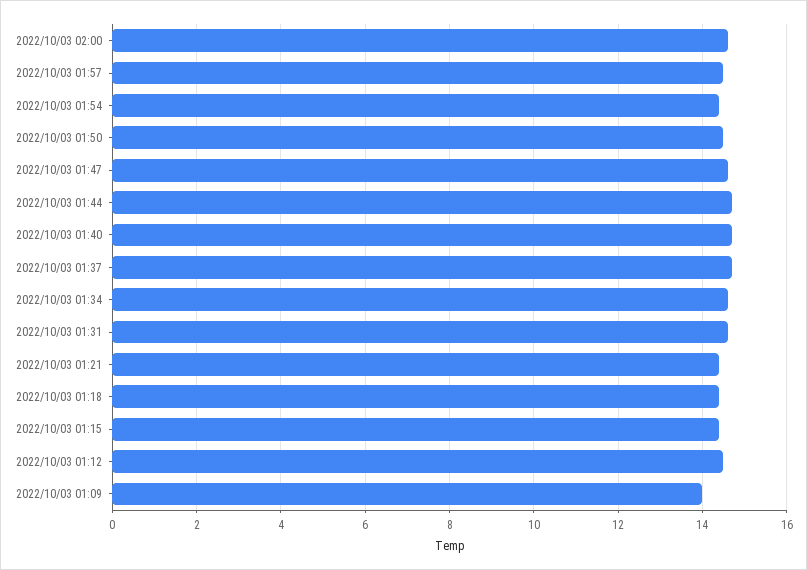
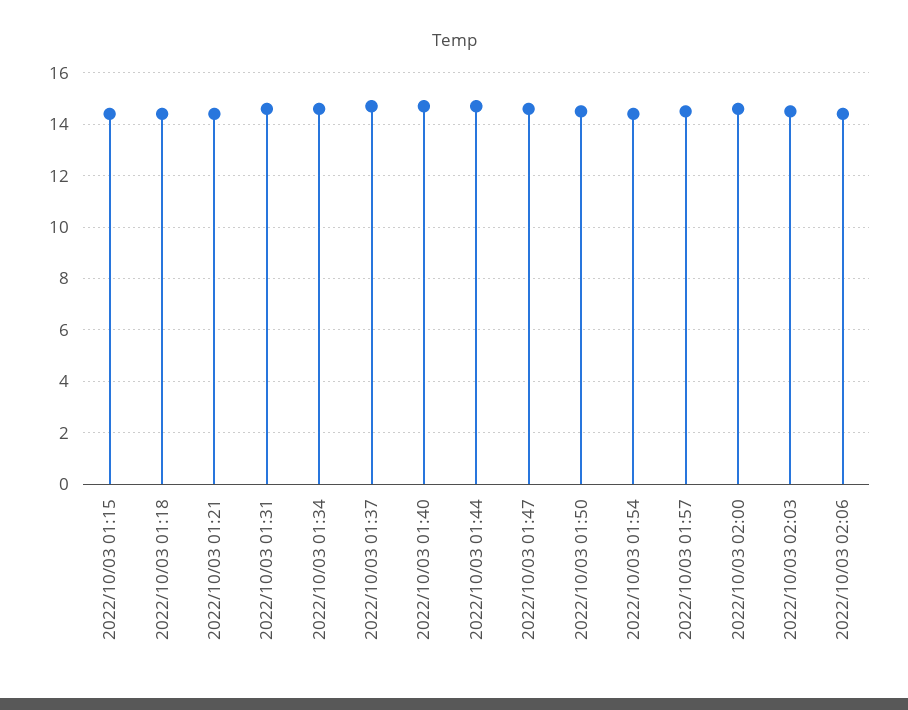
2022/10/03 01:12: 14.5 -> none
2022/10/03 01:09: 14 -> none
2022/10/03 02:03: none -> 14.5
2022/10/03 02:06: none -> 14.5

